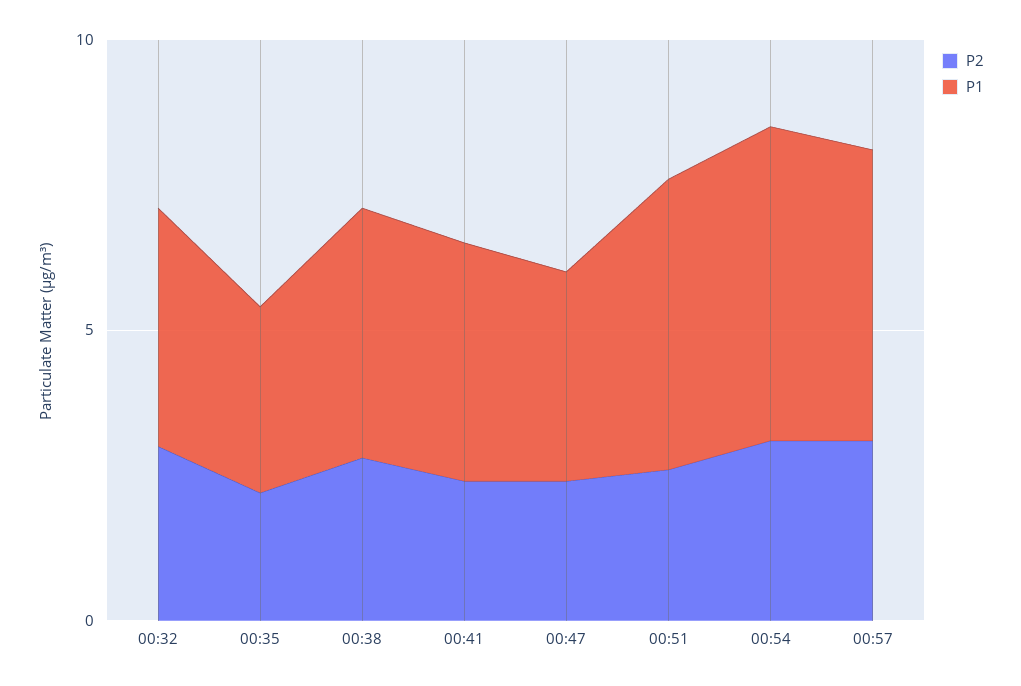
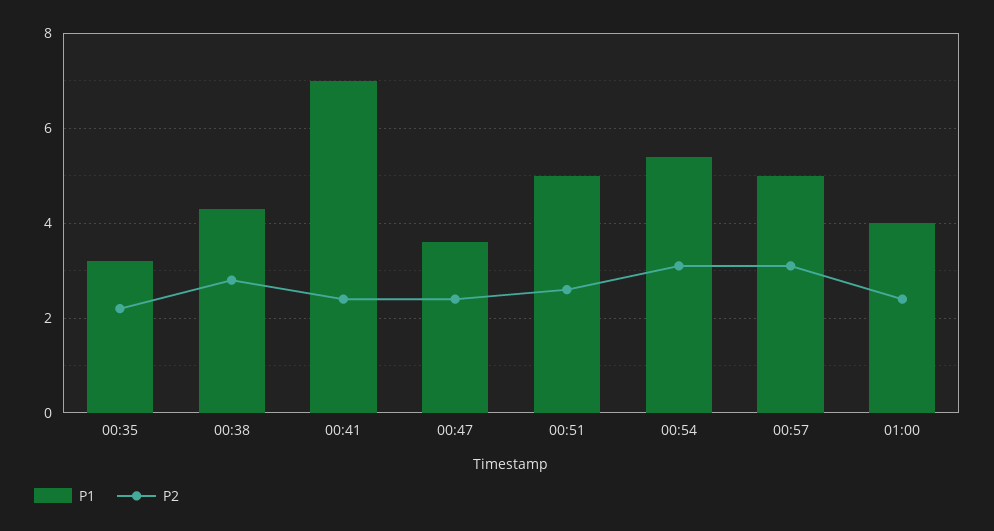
P2, 00:32: 3 -> none
P1, 00:32: 4 -> none
P1, 00:41: 4 -> 7
P1, 01:00: none -> 4
P2, 01:00: none -> 2.5

